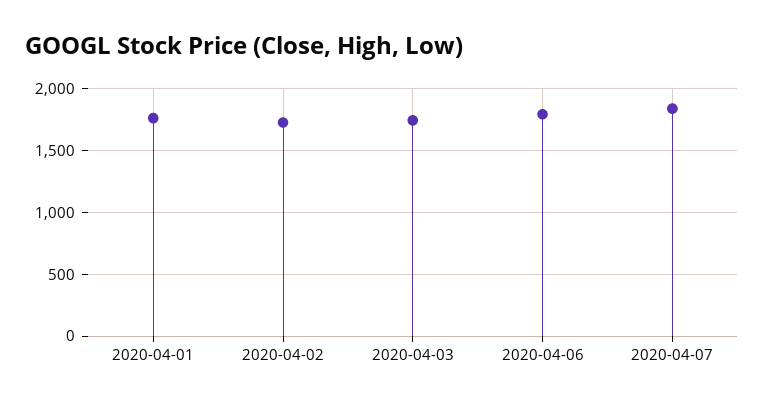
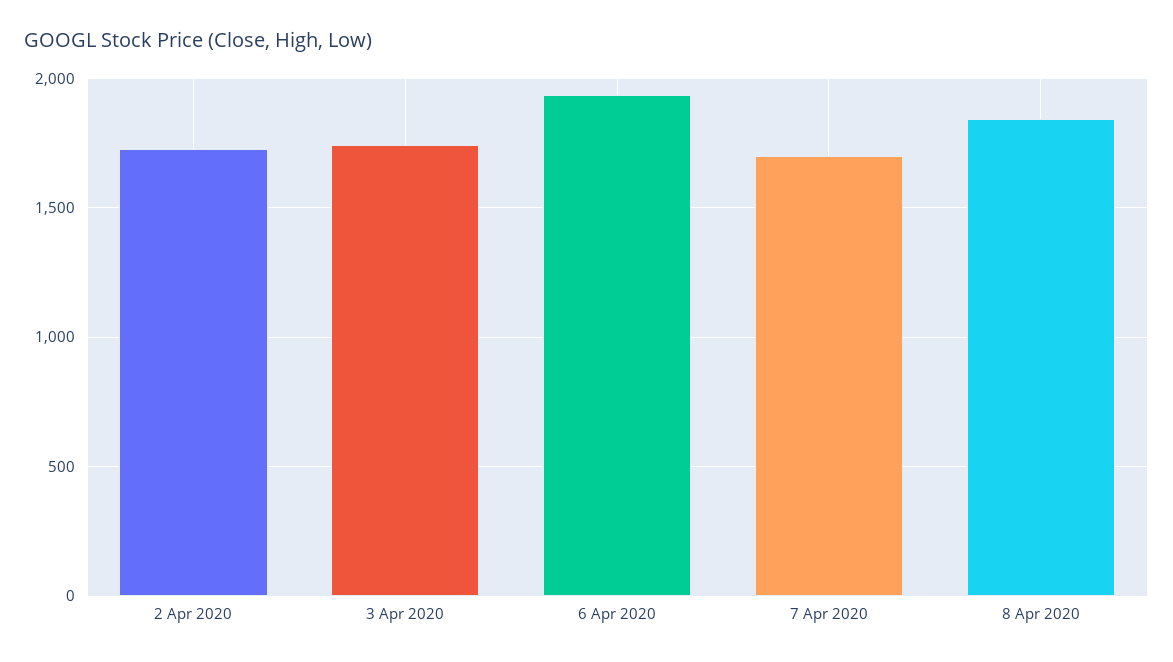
2020-04-01: 1750 -> none
2020-04-06: 1800 -> 1950
2020-04-07: 1850 -> 1700
8 Apr 2020: none -> 1850

